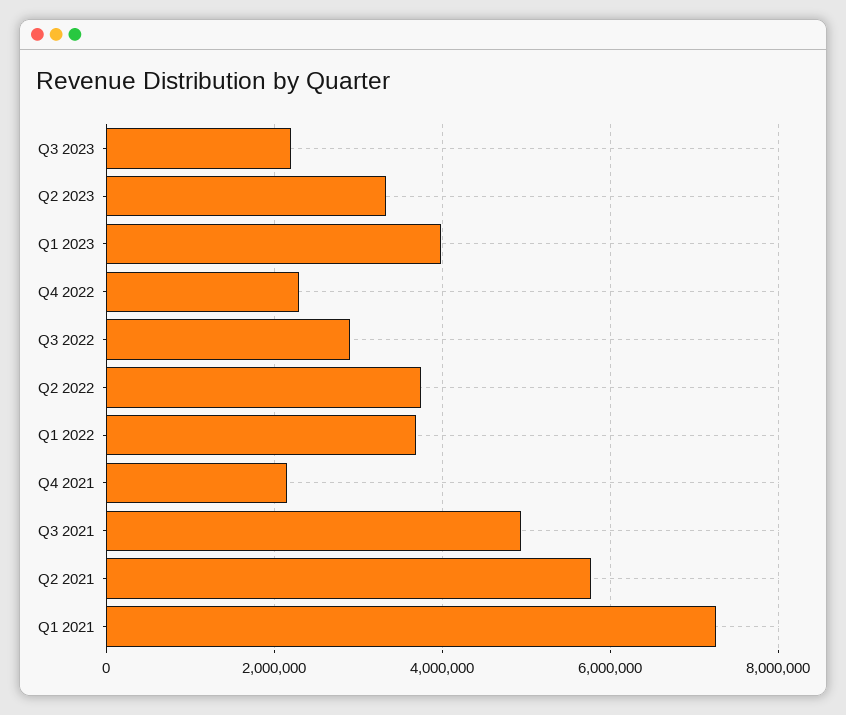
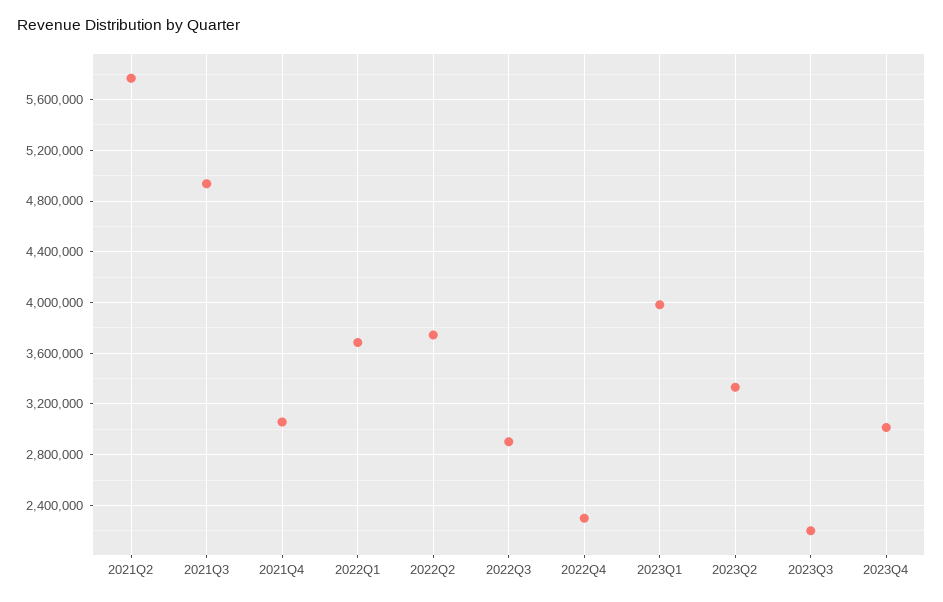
Q4 2021: 2200000 -> 3050000
Q1 2021: 7200000 -> none
2023Q4: none -> 3000000

